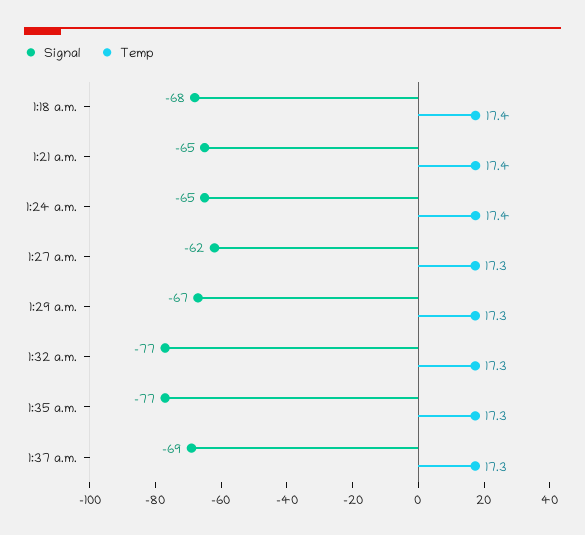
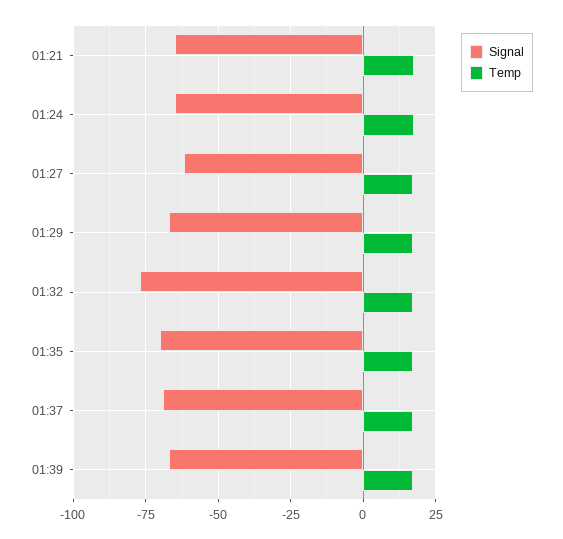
Signal, 1:18 a.m.: -68 -> none
Temp, 1:18 a.m.: 17.4 -> none
Signal, 1:35 a.m.: -77 -> -70
Signal, 01:39: none -> -67.5
Temp, 01:39: none -> 17.5

